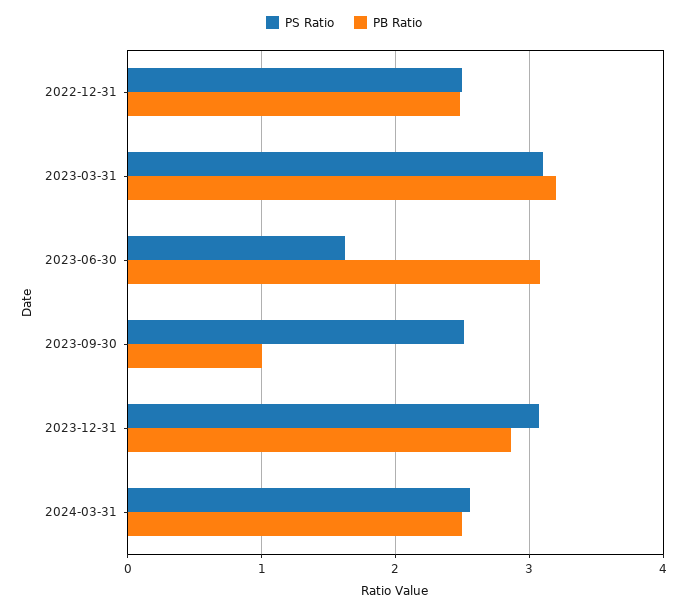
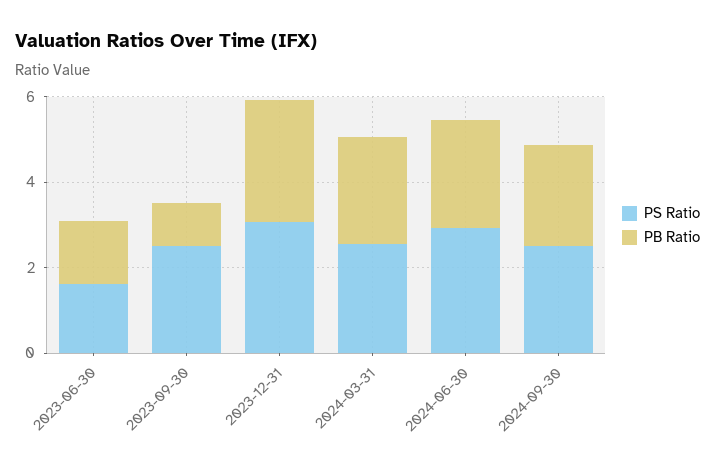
PS Ratio, 2022-12-31: 2.5 -> none
PB Ratio, 2022-12-31: 2.5 -> none
PS Ratio, 2023-03-31: 3.1 -> none
PB Ratio, 2023-03-31: 3.2 -> none
PB Ratio, 2023-06-30: 3.1 -> 1.5
PS Ratio, 2024-06-30: none -> 3
PB Ratio, 2024-06-30: none -> 2.5
PS Ratio, 2024-09-30: none -> 2.5
PB Ratio, 2024-09-30: none -> 2.5

